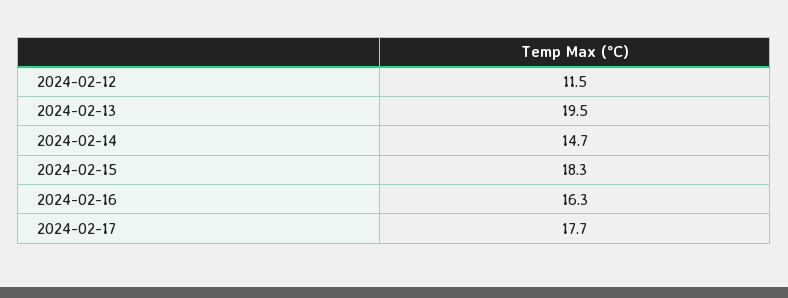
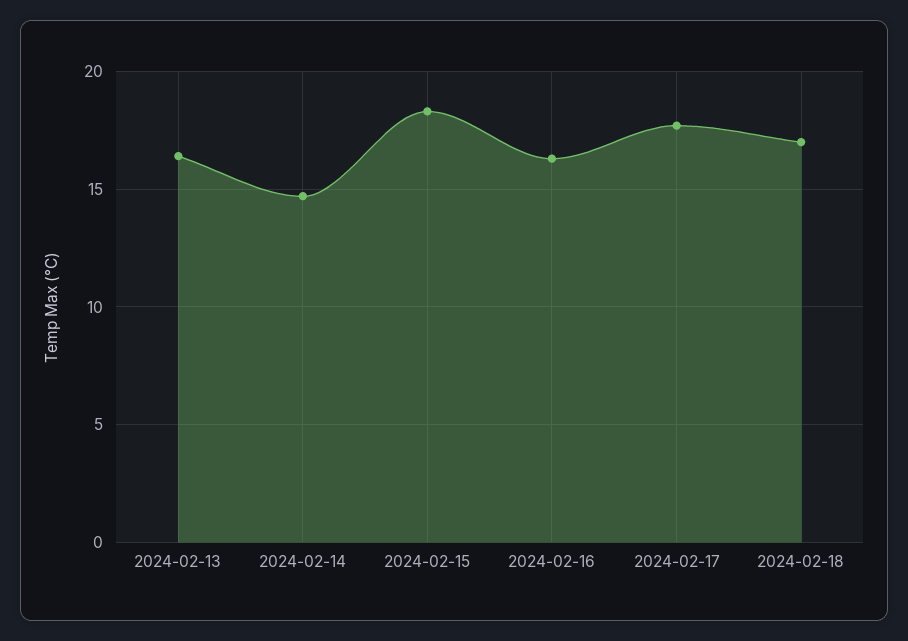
2024-02-12: 11.5 -> none
2024-02-13: 19.5 -> 16.5
2024-02-18: none -> 17

